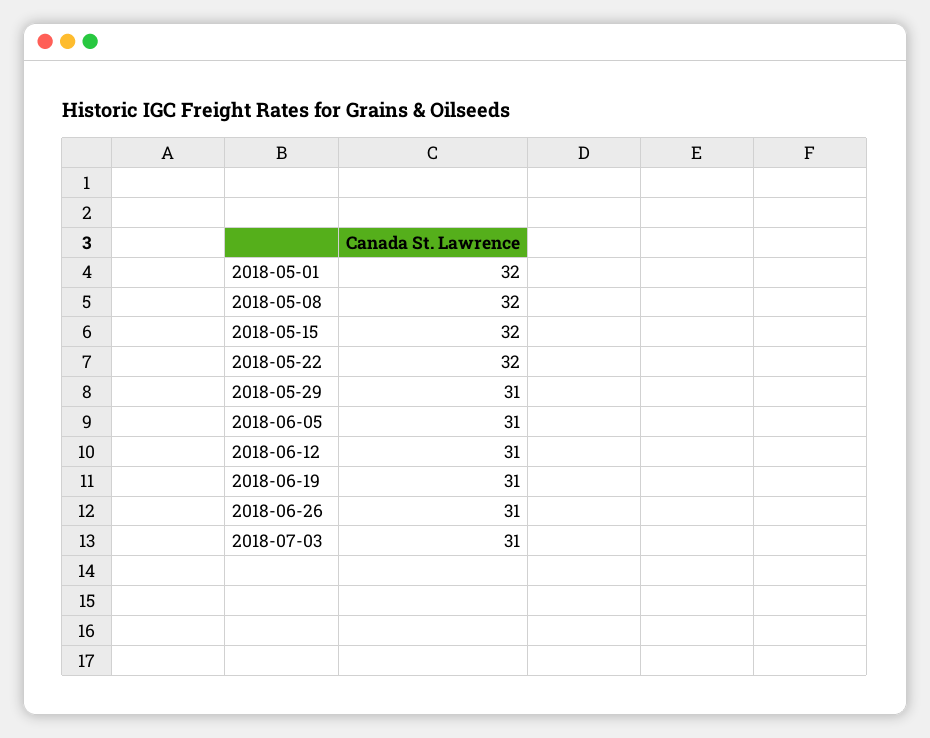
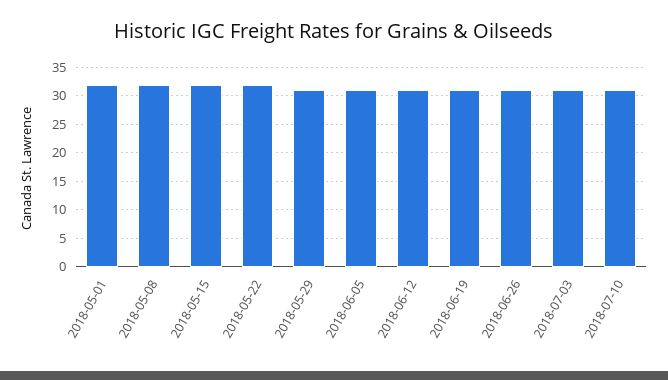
2018-07-10: none -> 30

